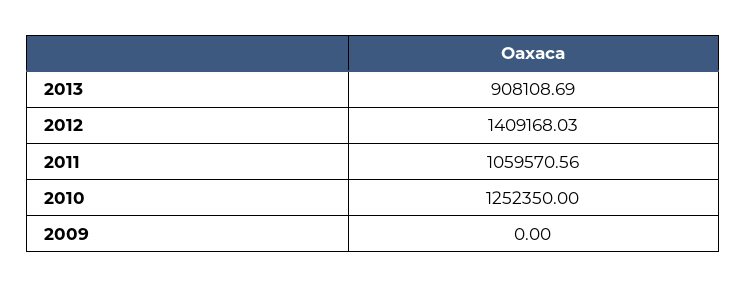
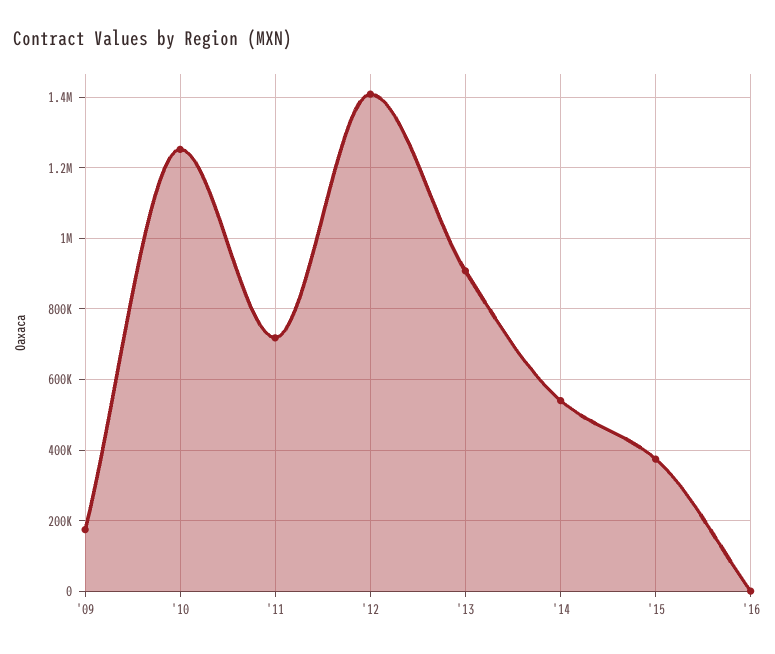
2011: 1059570.56 -> 720000
2009: 0 -> 180000
'14: none -> 540000
'15: none -> 380000
'16: none -> 0

